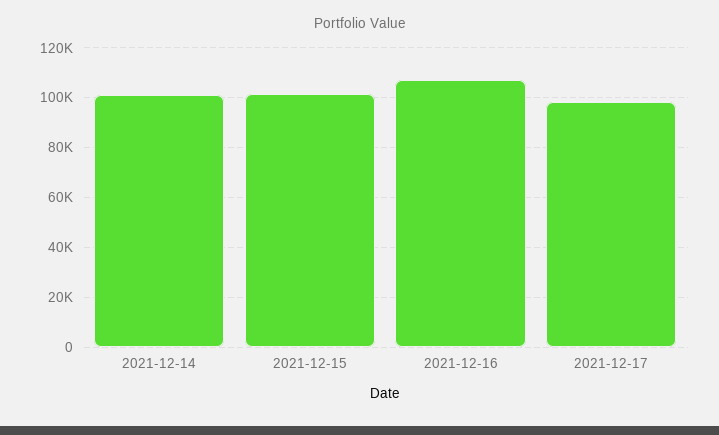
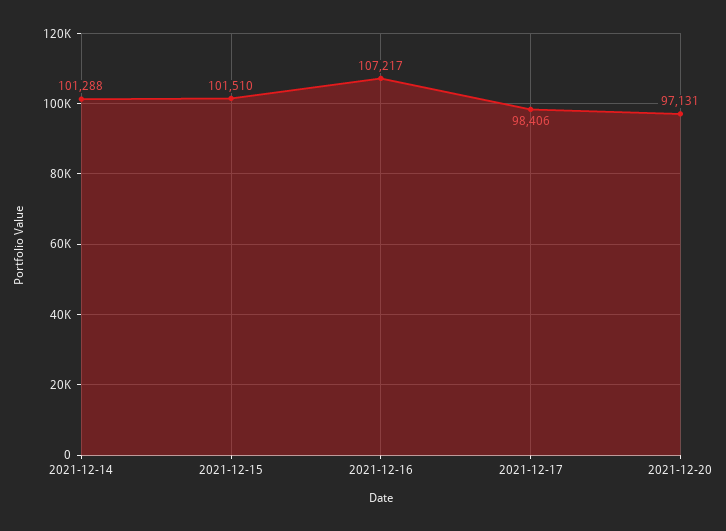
2021-12-20: none -> 97131

